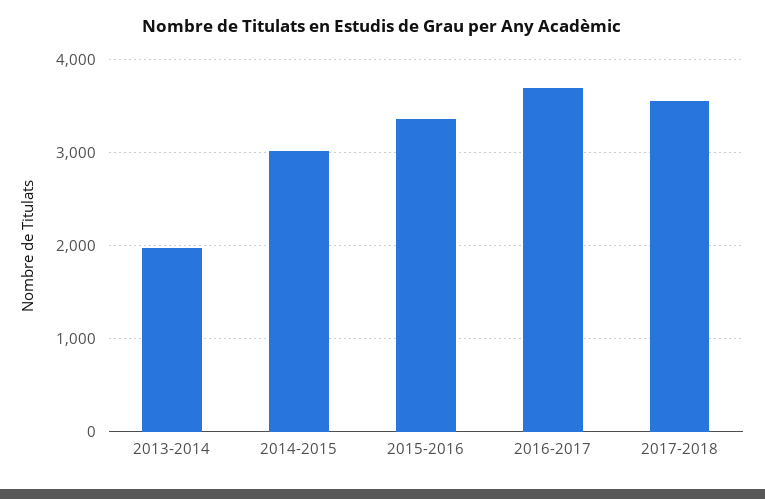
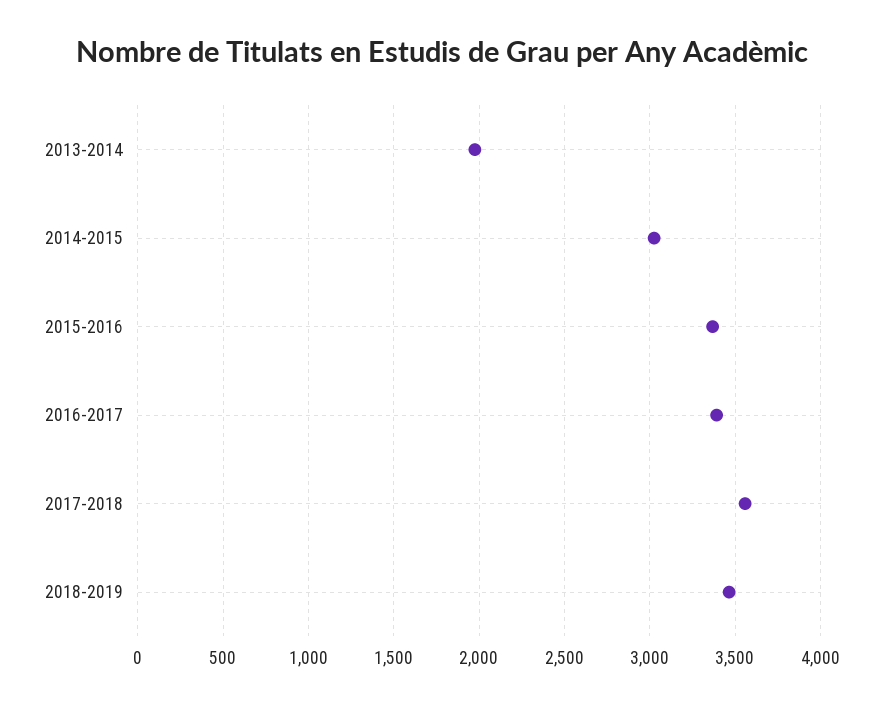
2016-2017: 3700 -> 3400
2018-2019: none -> 3450

